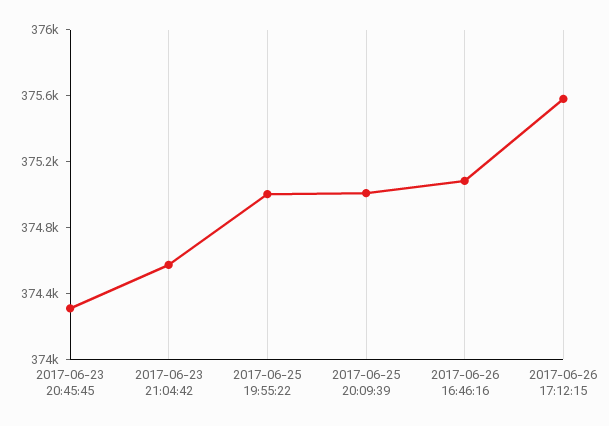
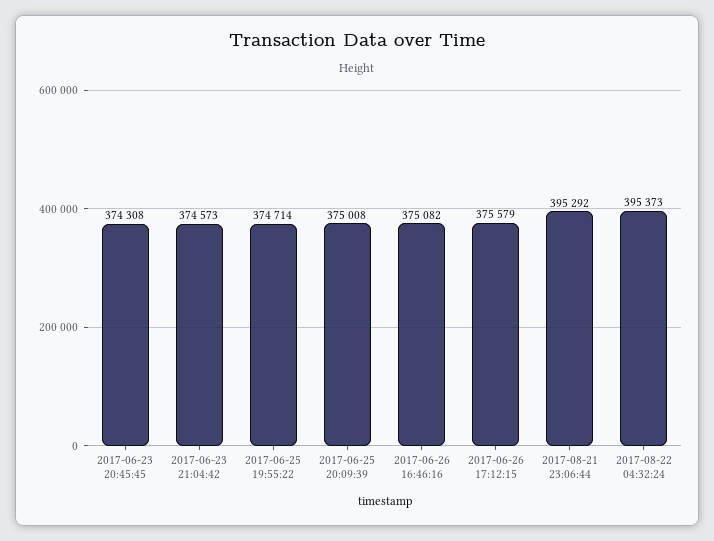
2017-06-25 19:55:22: 375000 -> 374714
2017-08-21 23:06:44: none -> 395292
2017-08-22 04:32:24: none -> 395373

